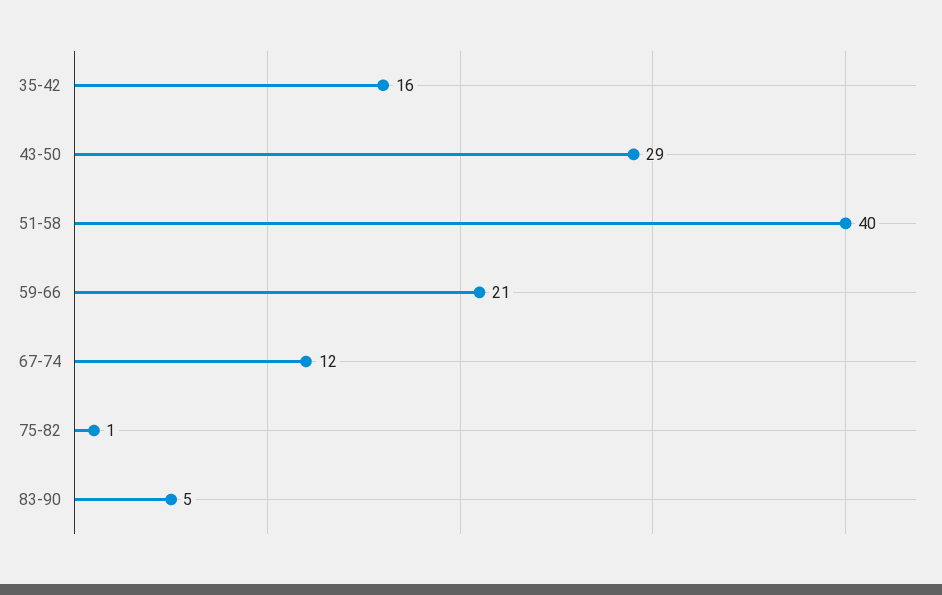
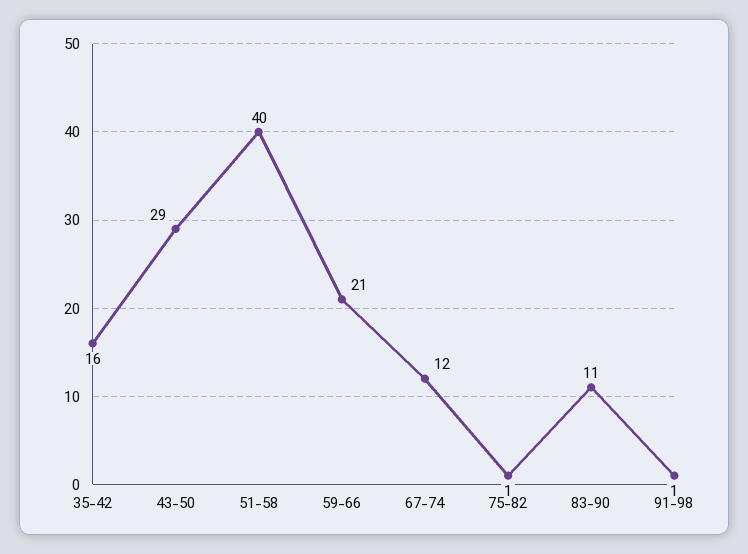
83-90: 5 -> 11
91-98: none -> 1

